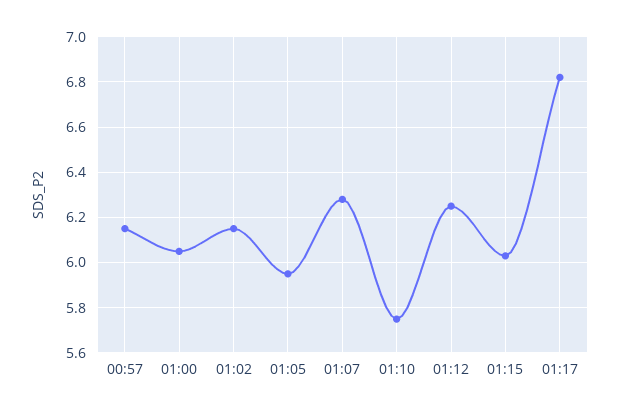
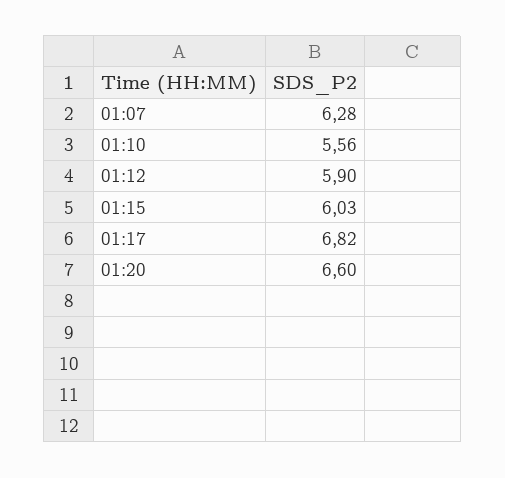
00:57: 6.15 -> none
01:00: 6.05 -> none
01:02: 6.15 -> none
01:05: 5.95 -> none
01:10: 5.75 -> 5.56
01:12: 6.25 -> 5.9
01:20: none -> 6.6

